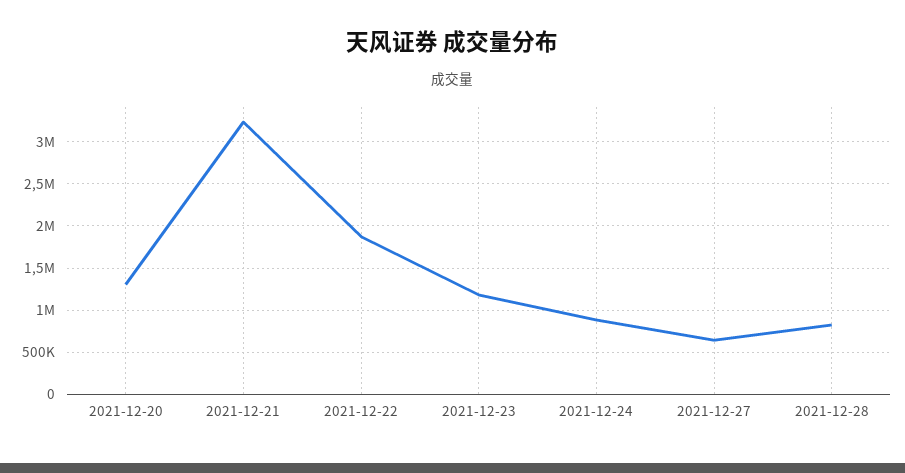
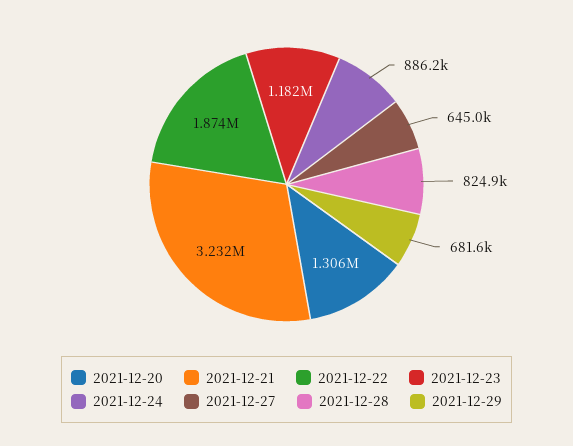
2021-12-29: none -> 681600

